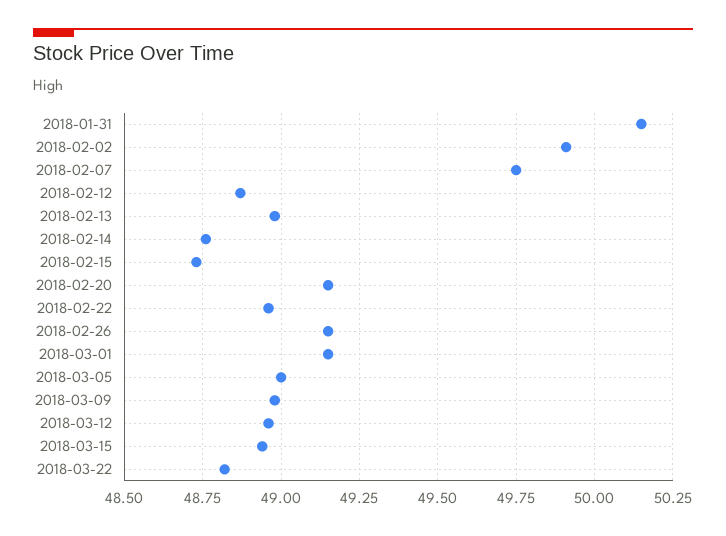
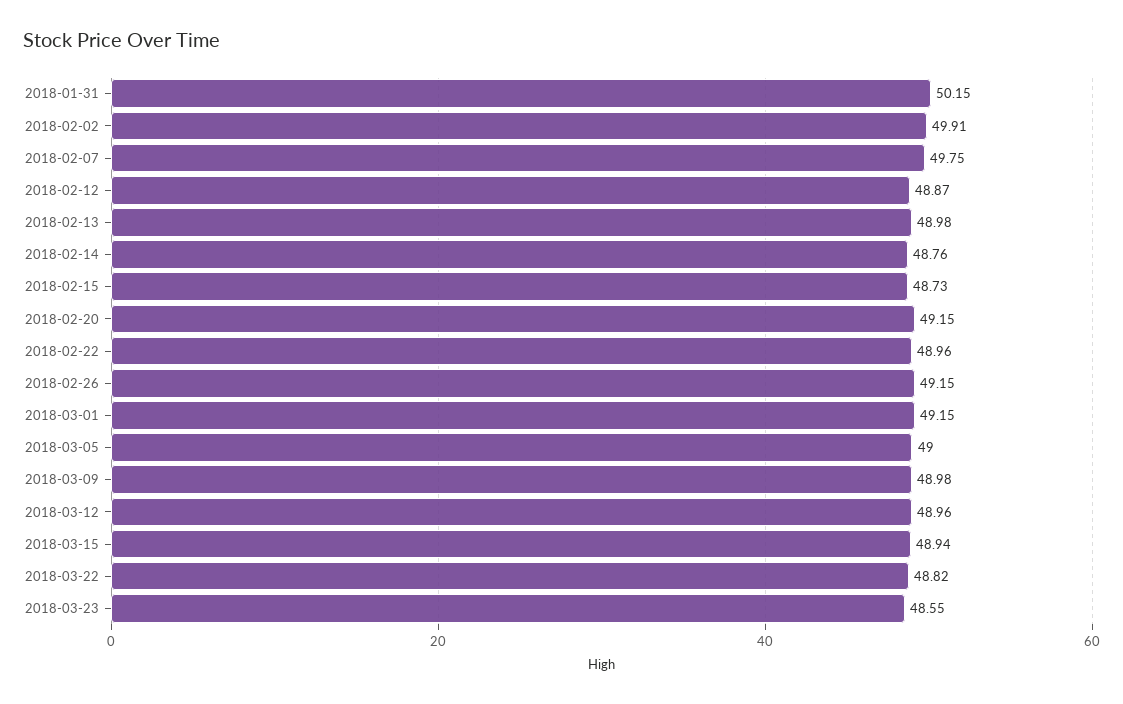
2018-03-23: none -> 48.55

